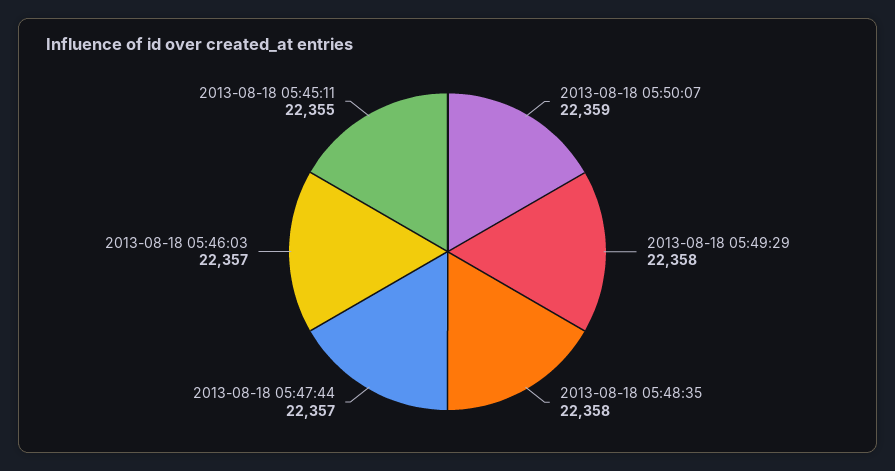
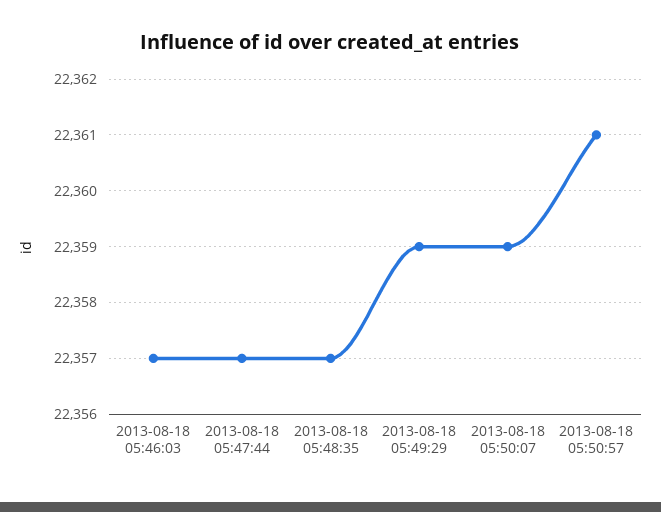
2013-08-18 05:49:29: 22358 -> 22359
2013-08-18 05:48:35: 22358 -> 22357
2013-08-18 05:45:11: 22355 -> none
2013-08-18 05:50:57: none -> 22361

